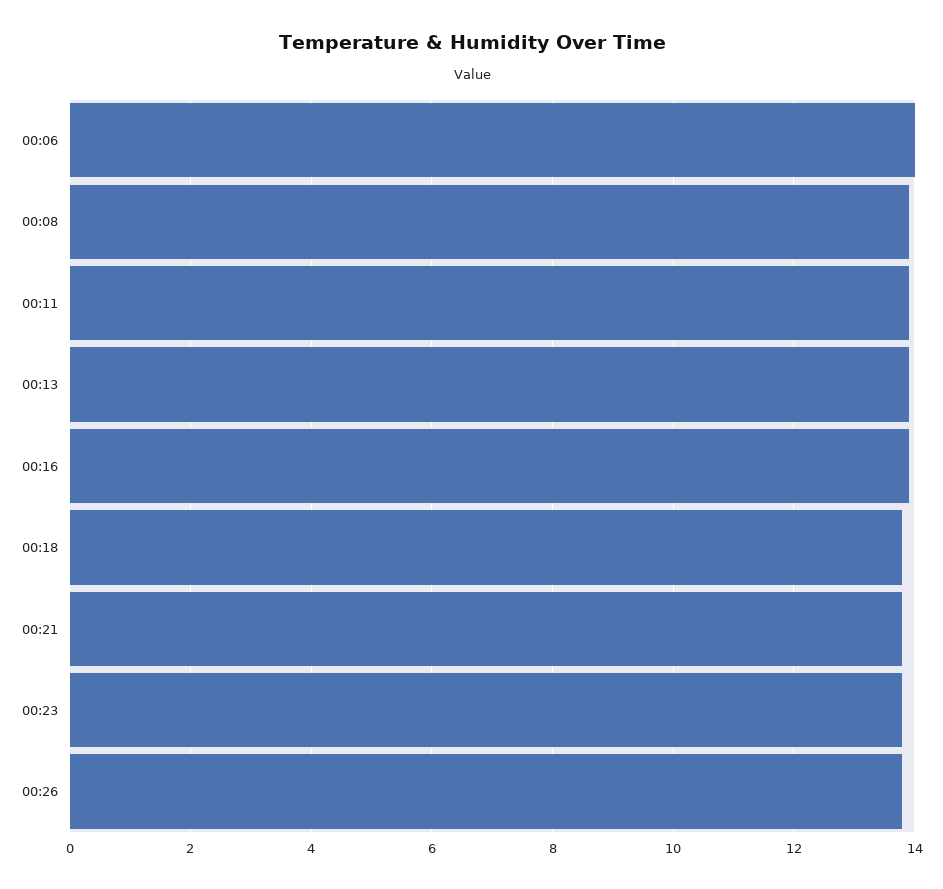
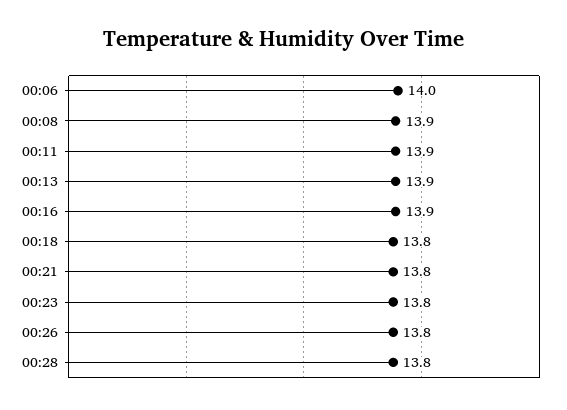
00:28: none -> 13.8

